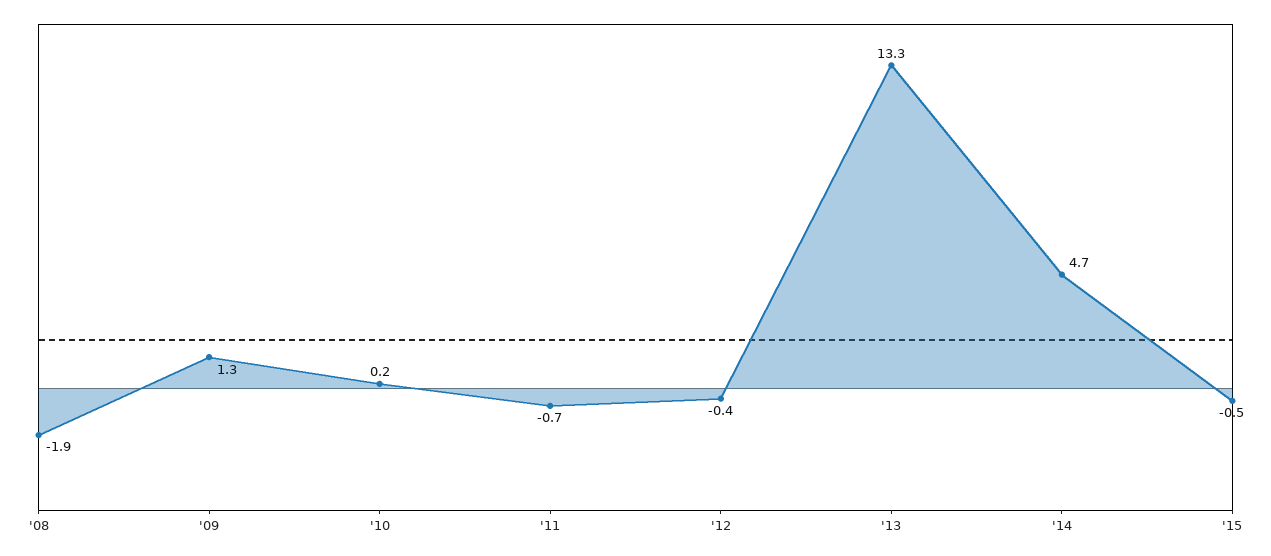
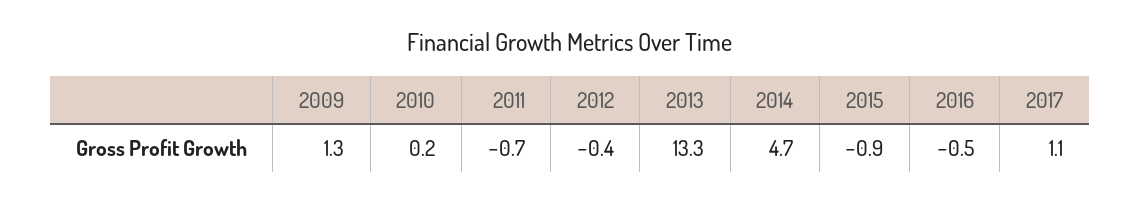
'08: -1.9 -> none
'15: -0.5 -> -0.9
2016: none -> -0.5
2017: none -> 1.1

